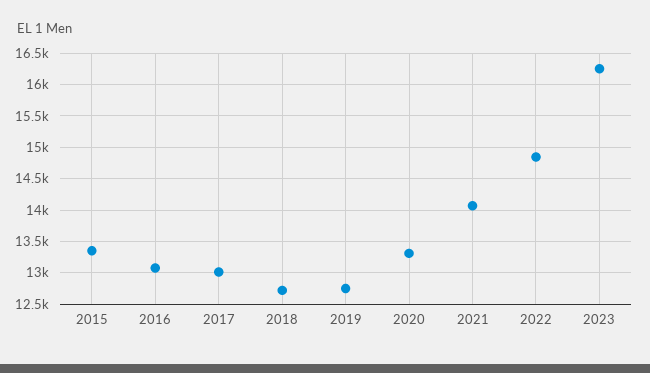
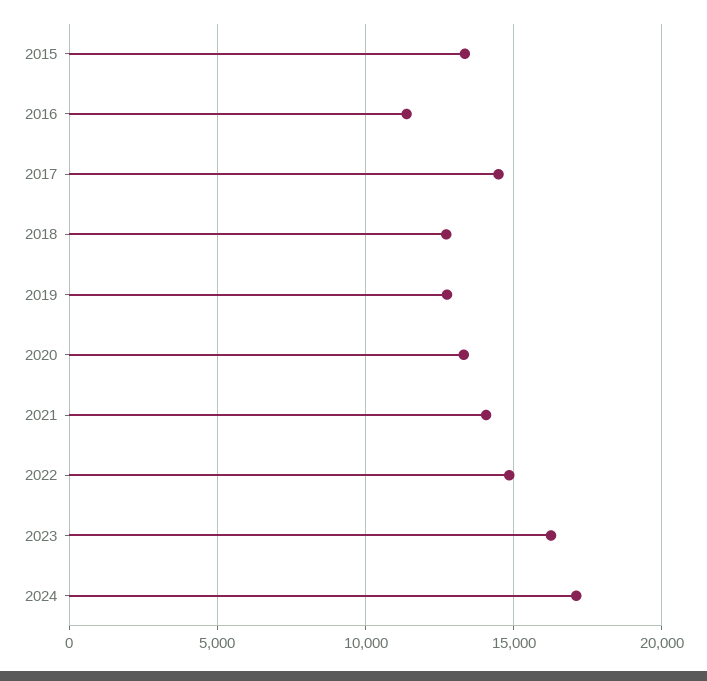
2016: 13100 -> 11500
2017: 13000 -> 14500
2024: none -> 17000

